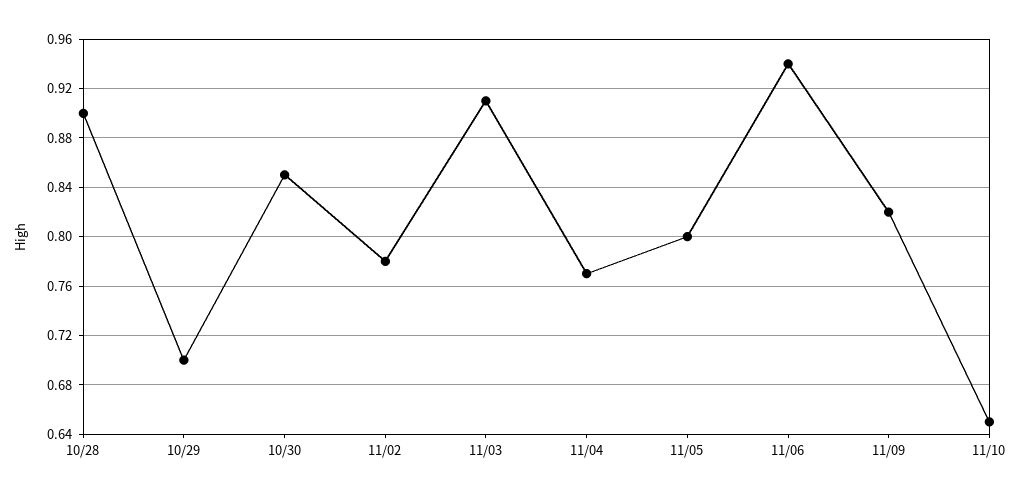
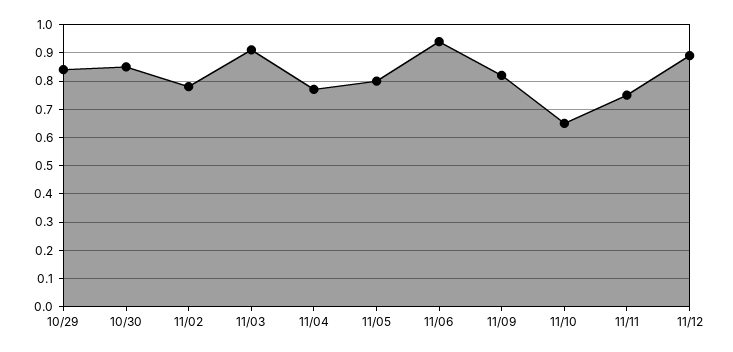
10/28: 0.9 -> none
10/29: 0.7 -> 0.85
11/11: none -> 0.75
11/12: none -> 0.9

